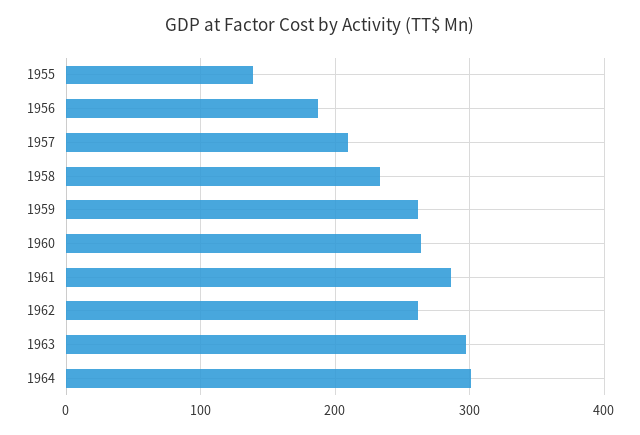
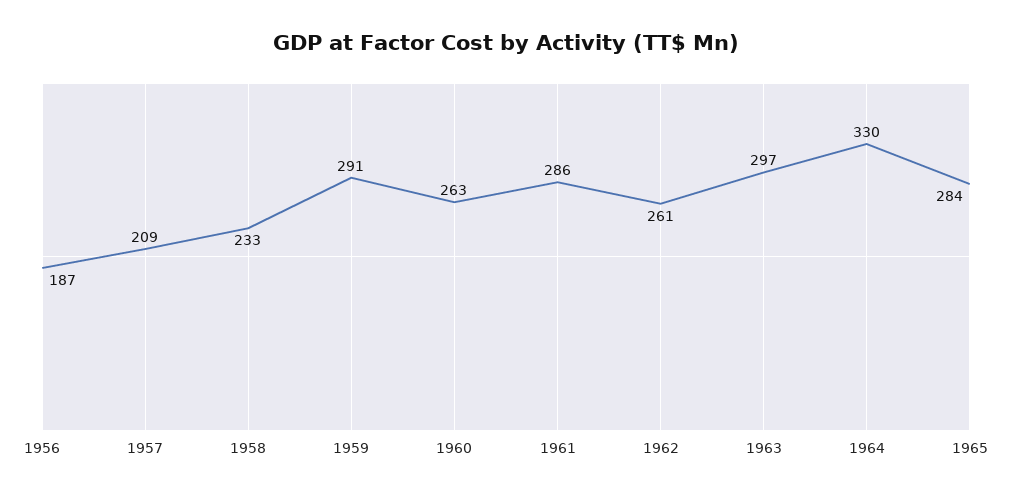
1955: 140 -> none
1959: 260 -> 291
1964: 300 -> 330
1965: none -> 284

